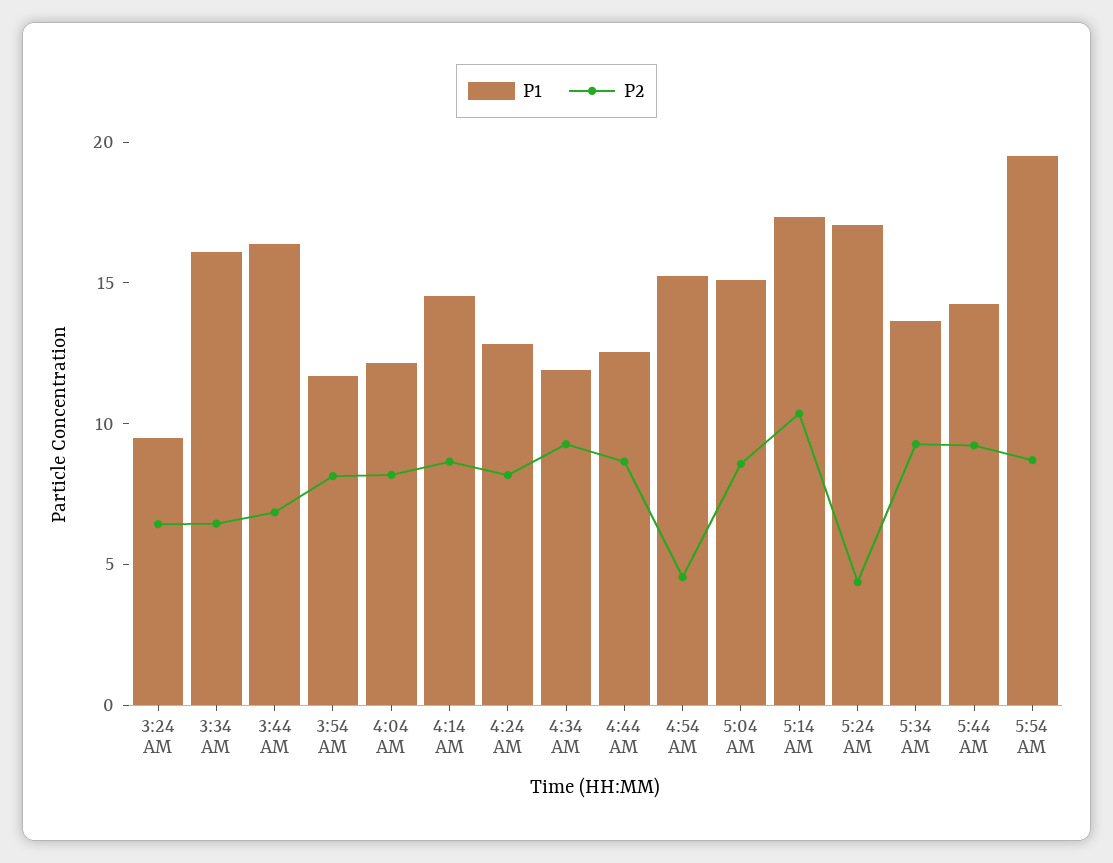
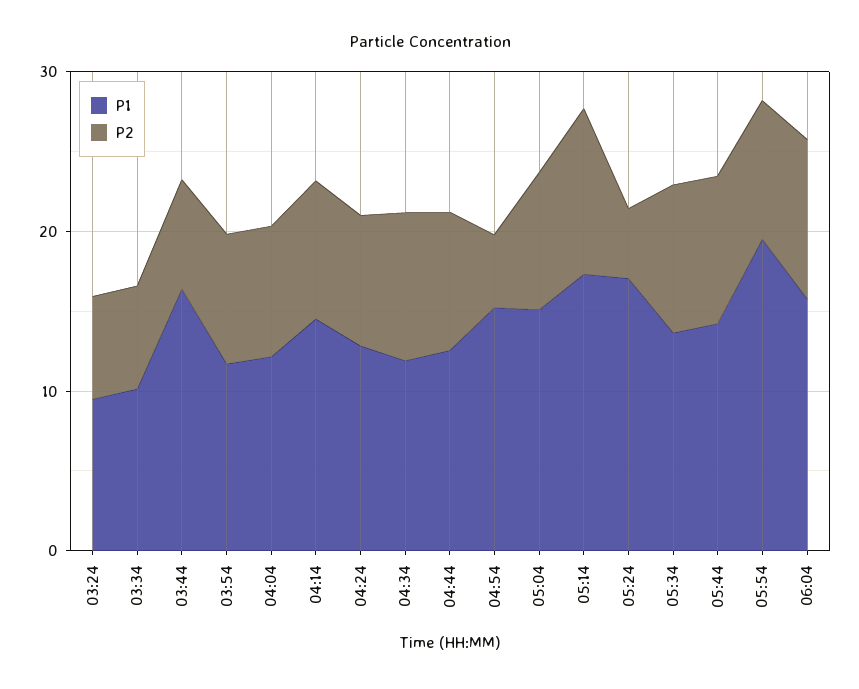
P1, 3:34 AM: 16 -> 10
P1, 06:04: none -> 16
P2, 06:04: none -> 10

